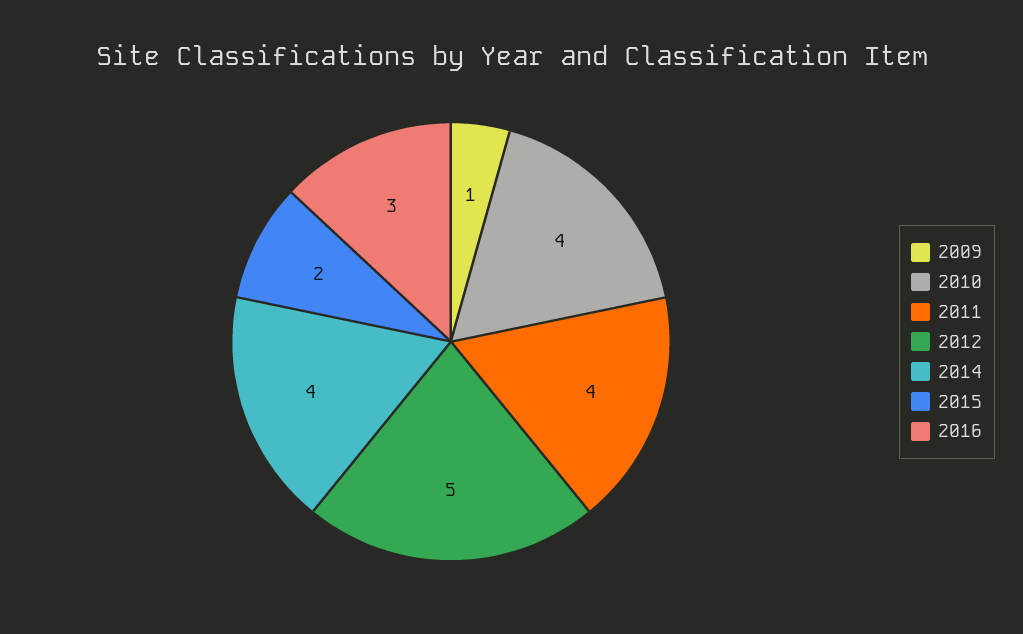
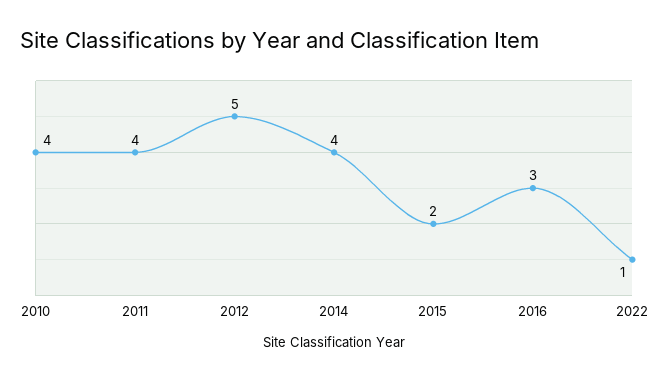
2009: 1 -> none
2022: none -> 1

